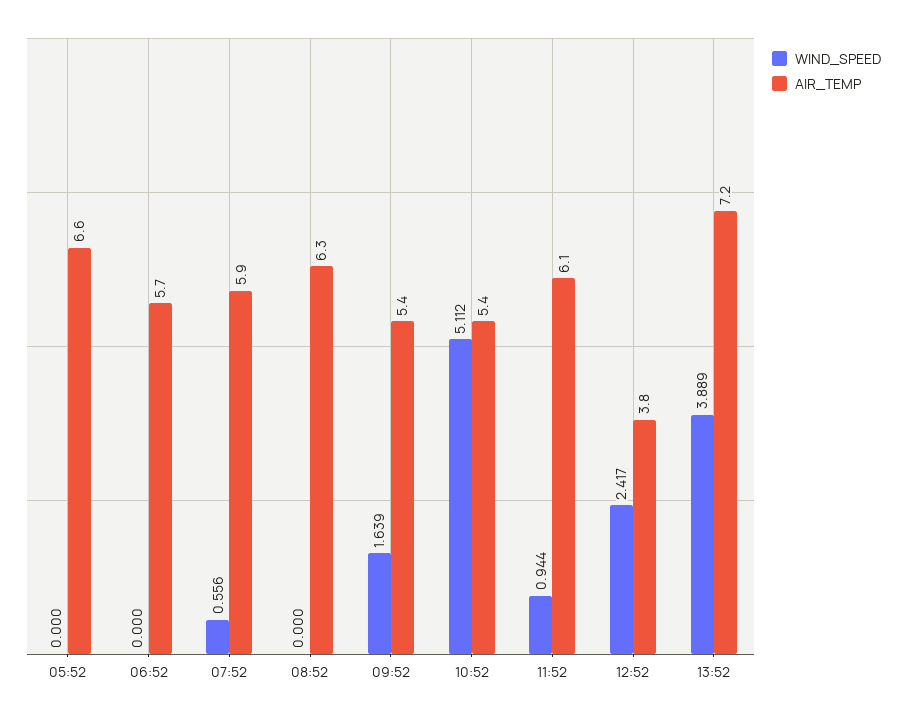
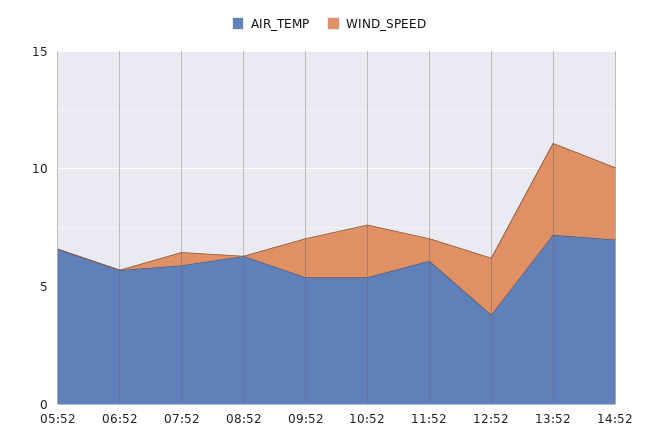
WIND_SPEED, 10:52: 5.112 -> 2
AIR_TEMP, 14:52: none -> 7
WIND_SPEED, 14:52: none -> 3

